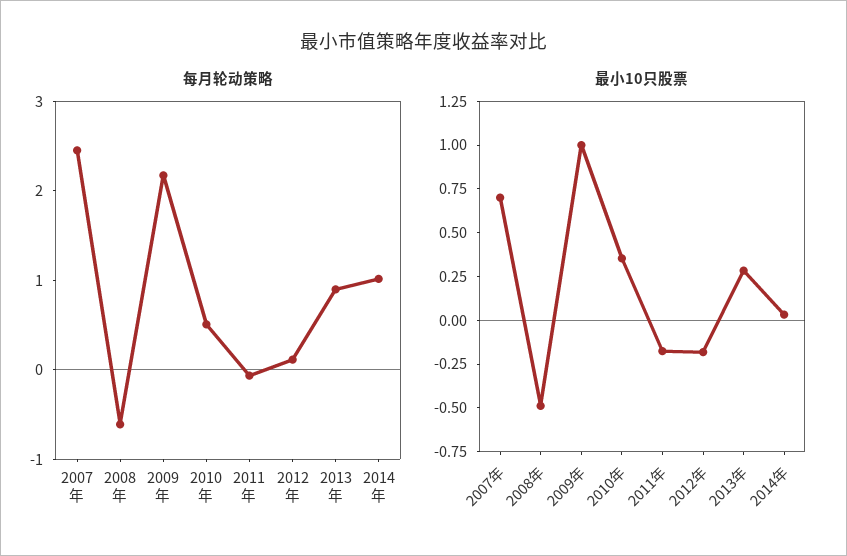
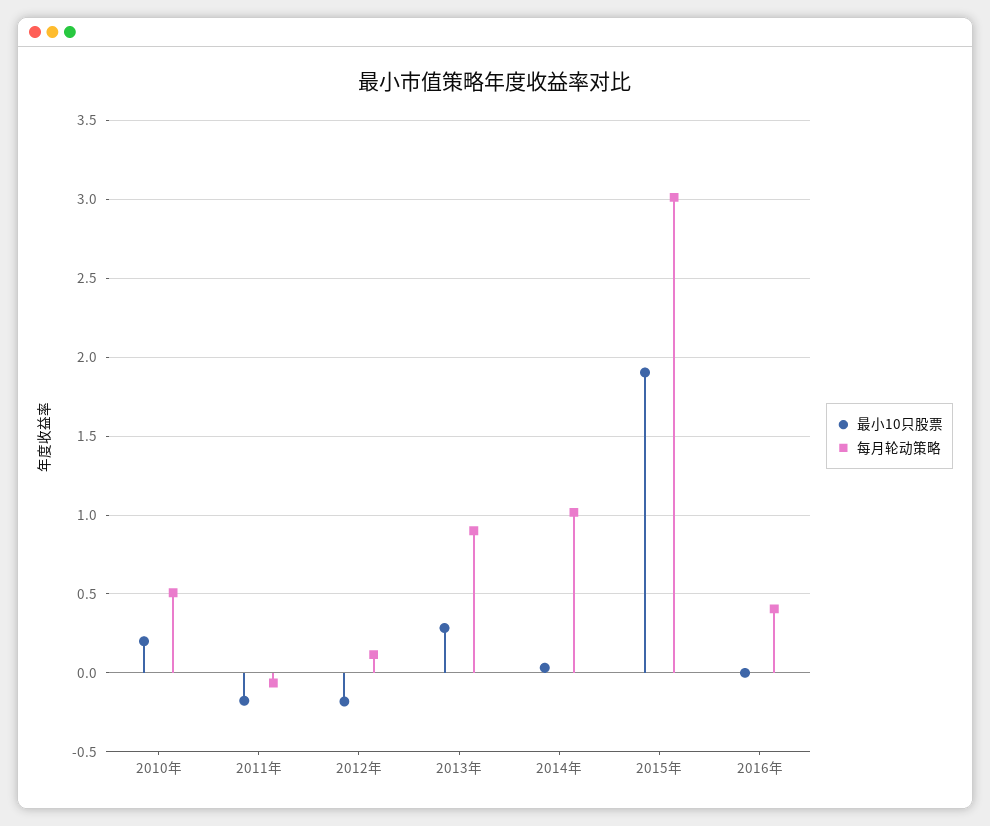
每月轮动策略, 2007年: 2.4 -> none
每月轮动策略, 2008年: -0.6 -> none
每月轮动策略, 2009年: 2.2 -> none
最小10只股票, 2007年: 0.7 -> none
最小10只股票, 2008年: -0.5 -> none
最小10只股票, 2009年: 1 -> none
最小10只股票, 2010年: 0.35 -> 0.2
最小10只股票, 2015年: none -> 1.9
每月轮动策略, 2015年: none -> 3
最小10只股票, 2016年: none -> 0
每月轮动策略, 2016年: none -> 0.4

